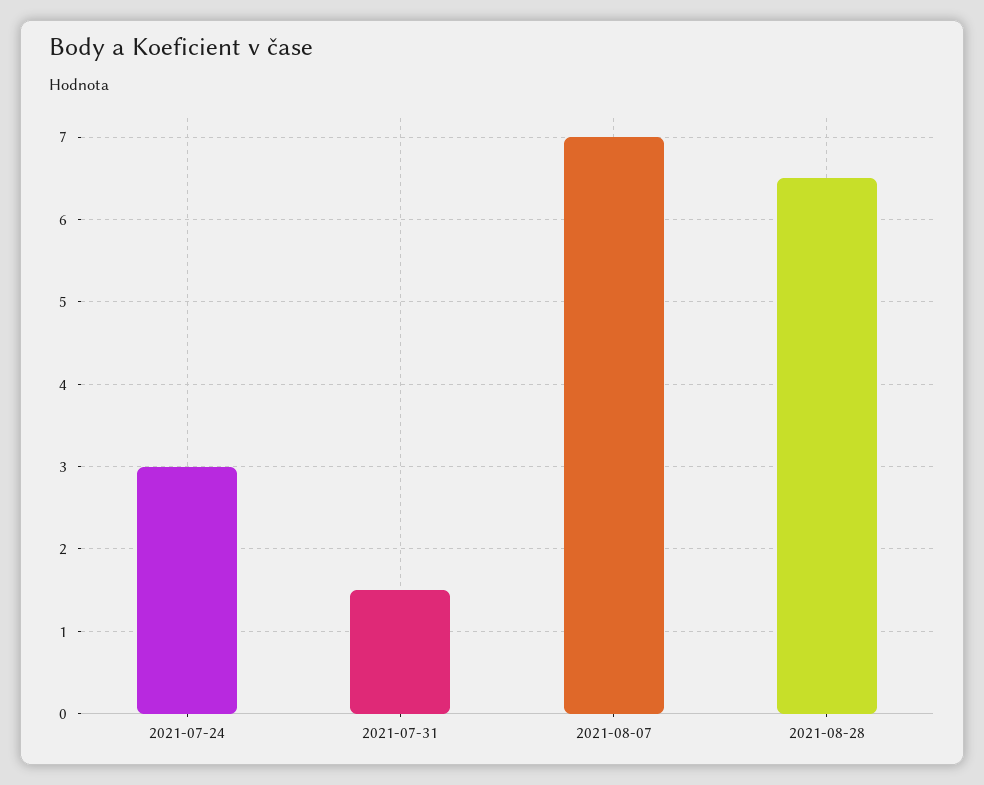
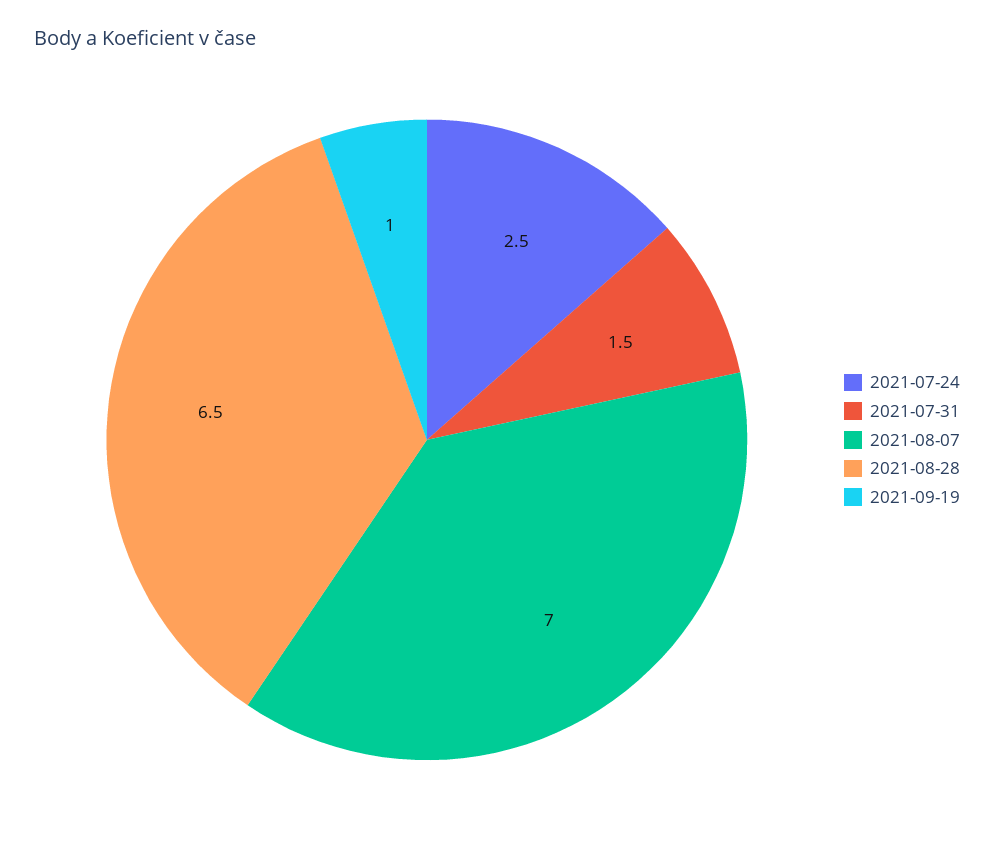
2021-07-24: 3 -> 2.5
2021-09-19: none -> 1

